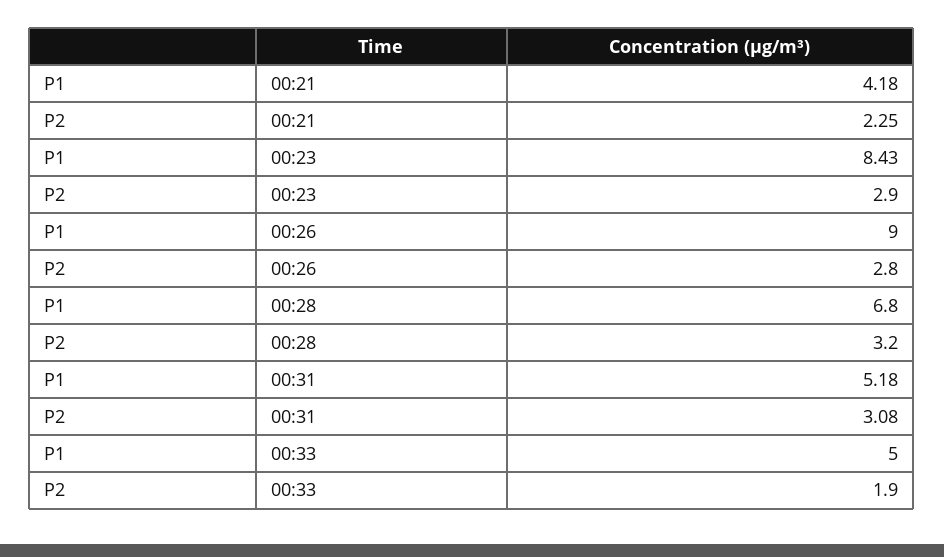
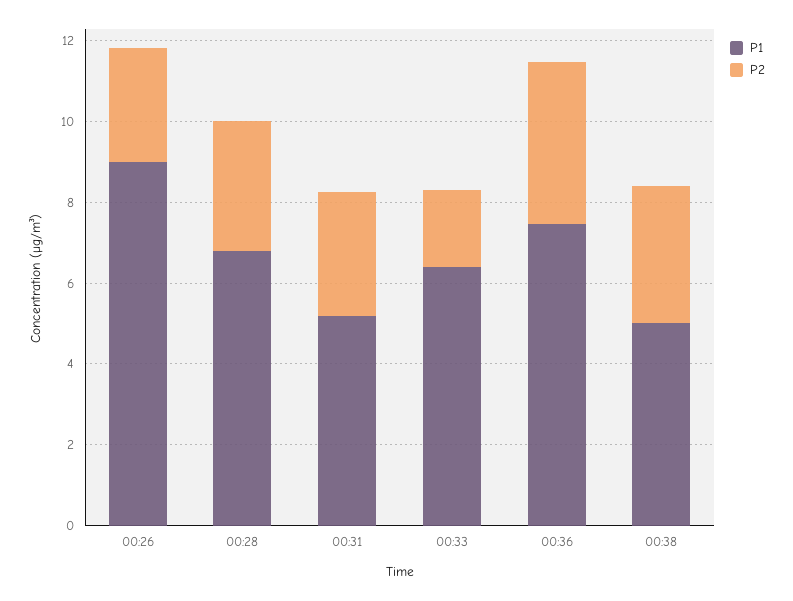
P1, 00:21: 4.18 -> none
P2, 00:21: 2.25 -> none
P1, 00:23: 8.43 -> none
P2, 00:23: 2.9 -> none
P1, 00:33: 5 -> 6.5
P1, 00:36: none -> 7.5
P2, 00:36: none -> 4
P1, 00:38: none -> 5
P2, 00:38: none -> 3.5

